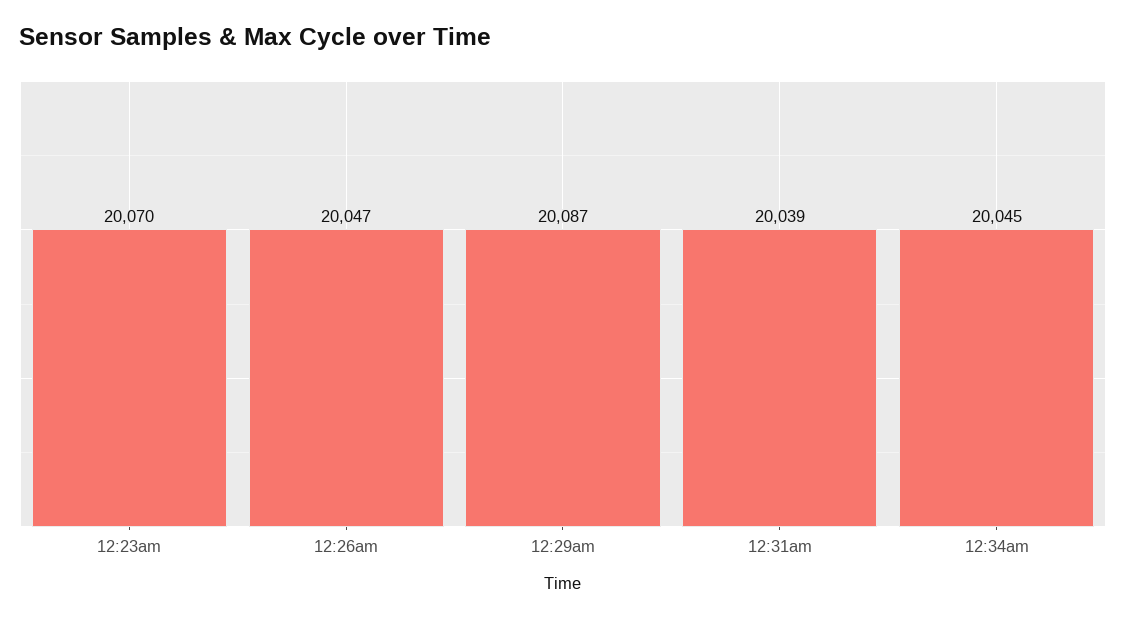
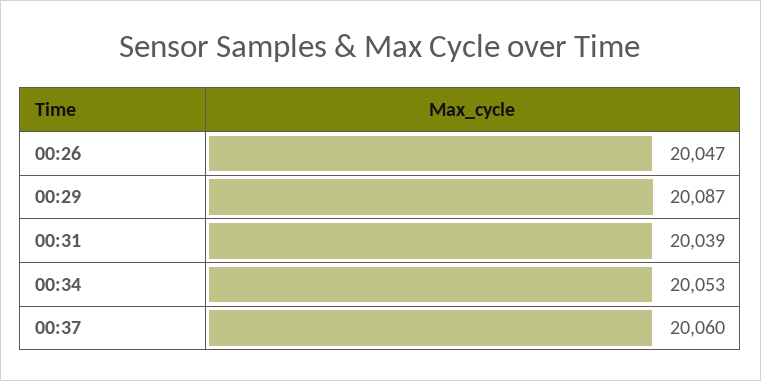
12:23am: 20070 -> none
12:34am: 20045 -> 20053
00:37: none -> 20060

